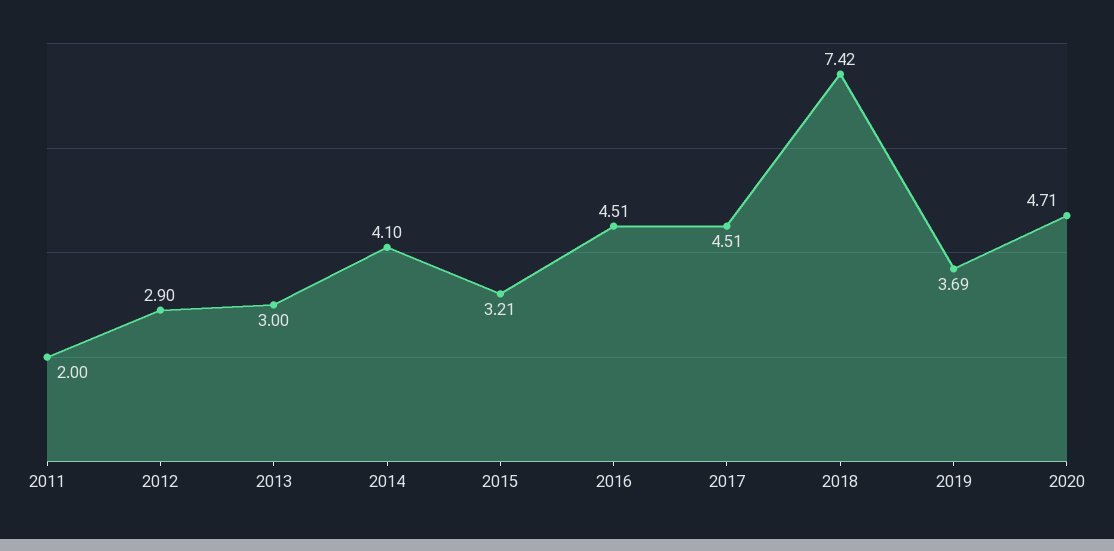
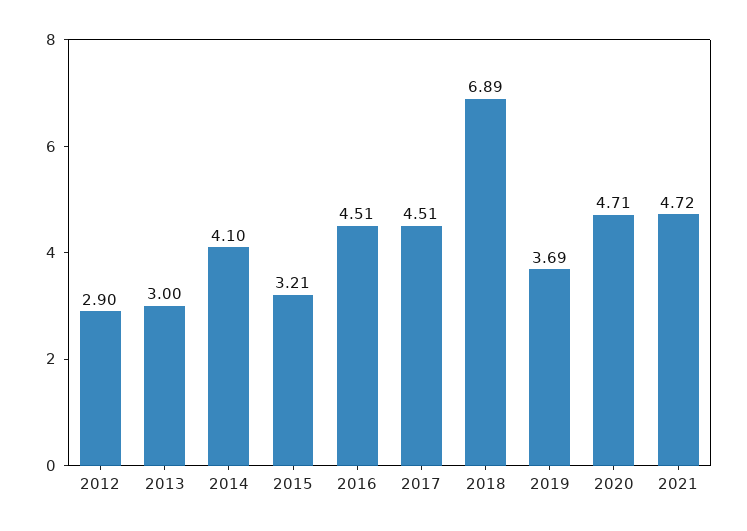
2011: 2 -> none
2018: 7.42 -> 6.89
2021: none -> 4.72

